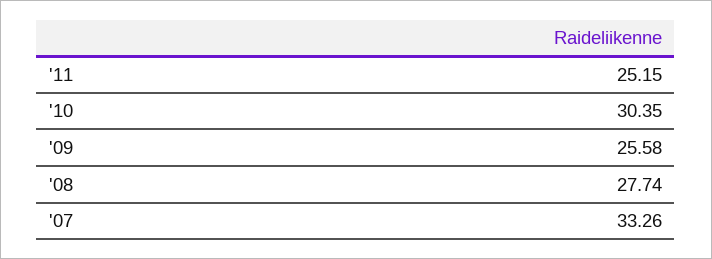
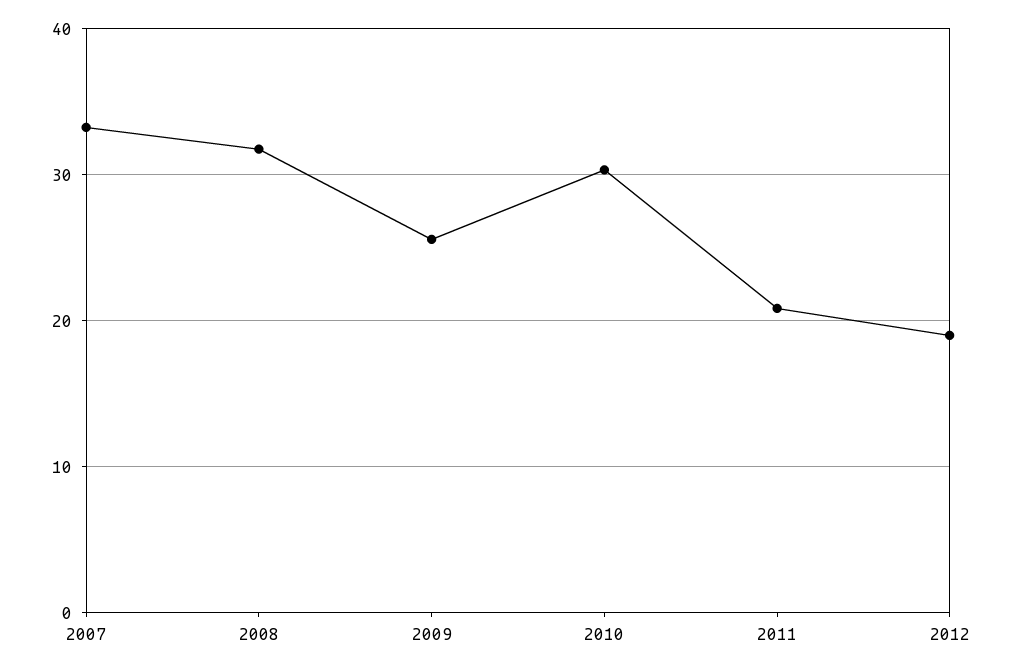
'11: 25.15 -> 21
'08: 27.74 -> 32
2012: none -> 19

